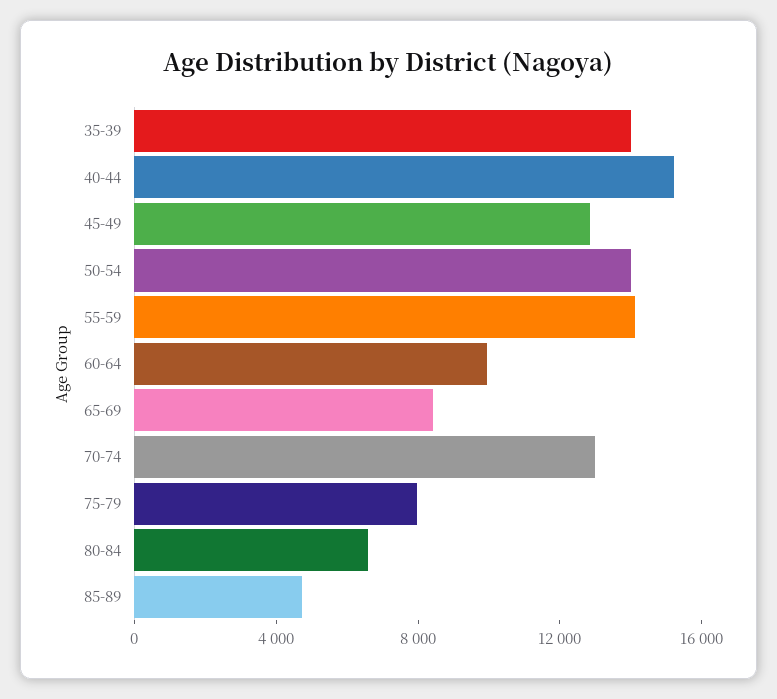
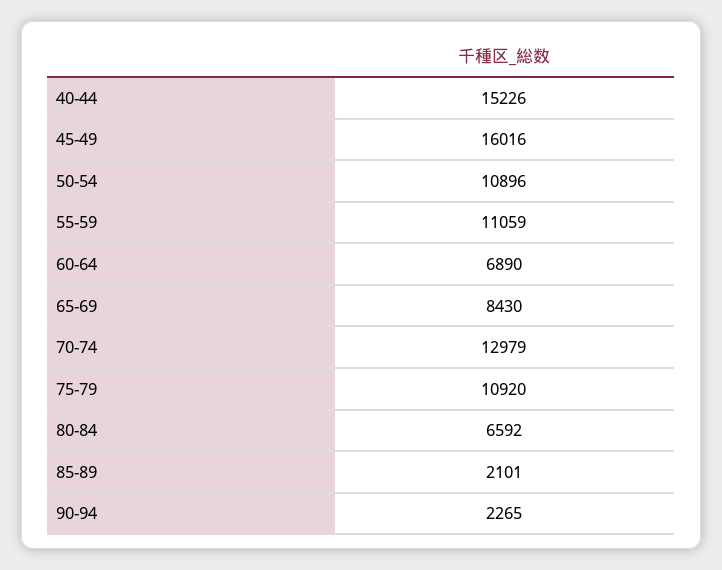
35-39: 14000 -> none
45-49: 13000 -> 16016
50-54: 14000 -> 10896
55-59: 14000 -> 11059
60-64: 10000 -> 6890
75-79: 8000 -> 10920
85-89: 5000 -> 2101
90-94: none -> 2265

